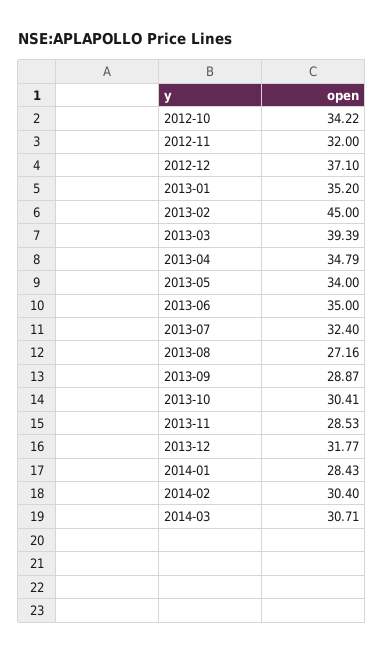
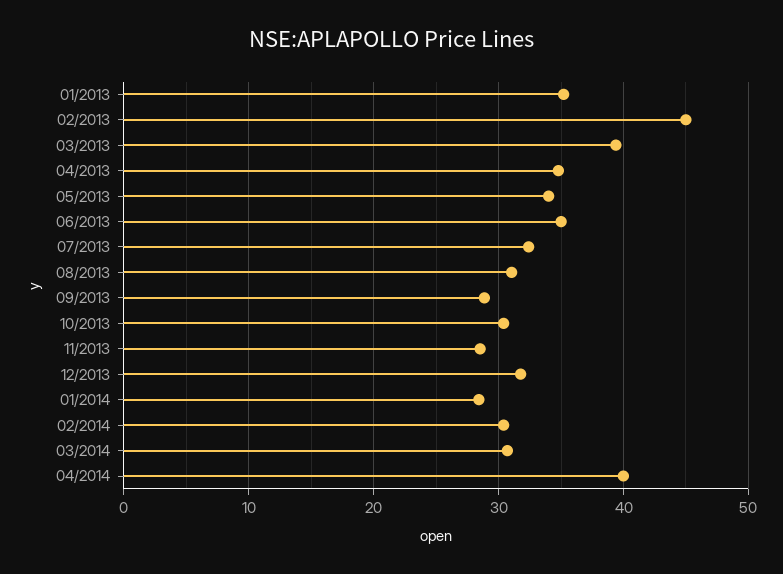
2012-10: 34.22 -> none
2012-11: 32 -> none
2012-12: 37.1 -> none
2013-08: 27.16 -> 31
04/2014: none -> 40

